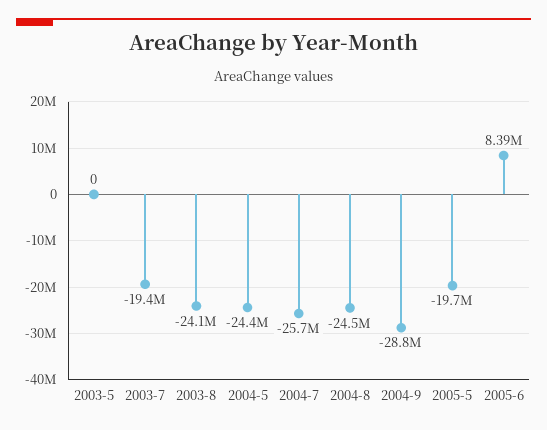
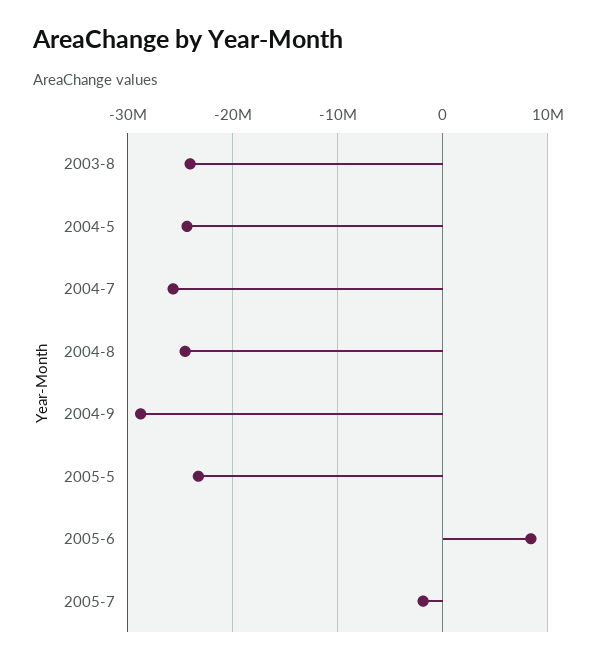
2003-5: 0 -> none
2003-7: -19400000 -> none
2005-5: -19700000 -> -23000000
2005-7: none -> -2000000

